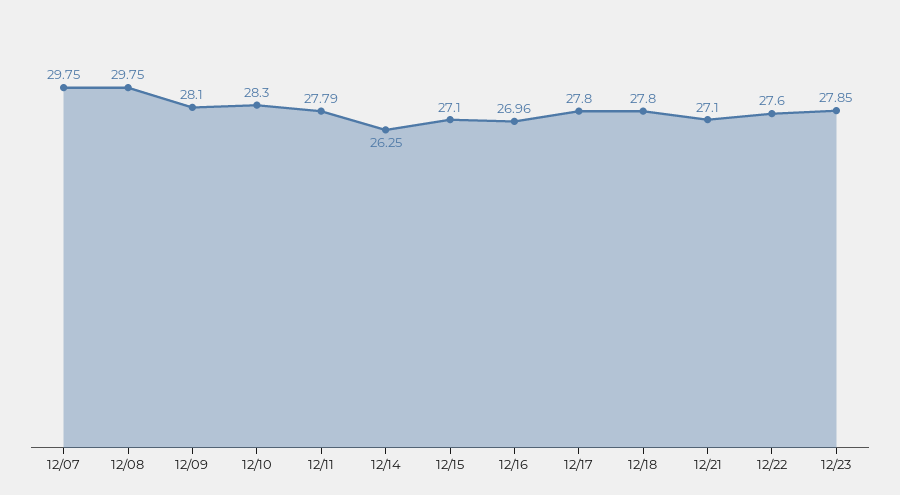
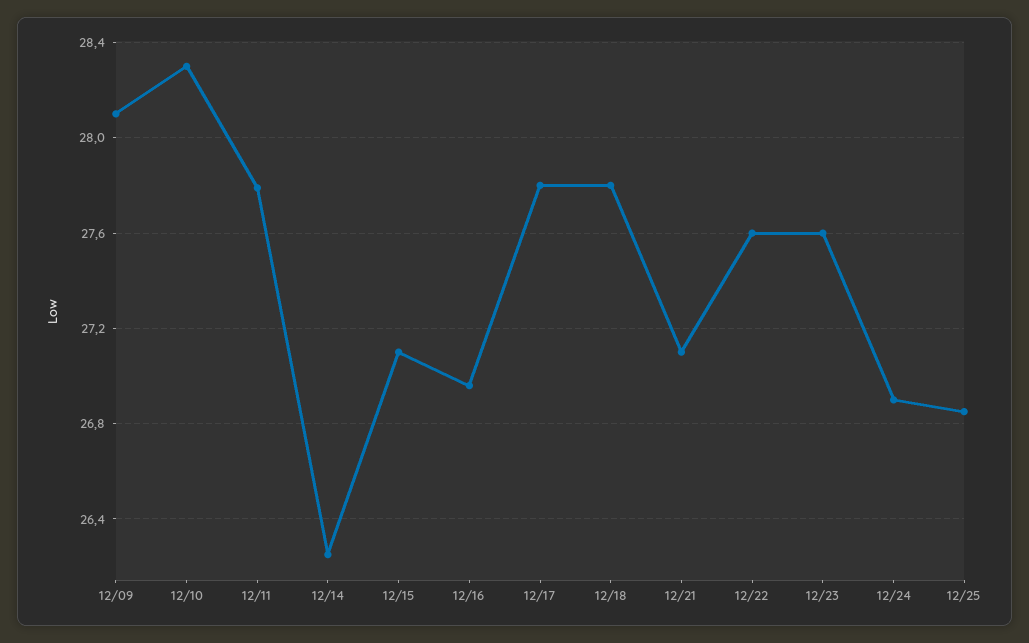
12/07: 29.75 -> none
12/08: 29.75 -> none
12/23: 27.85 -> 27.6
12/24: none -> 26.9
12/25: none -> 26.85

